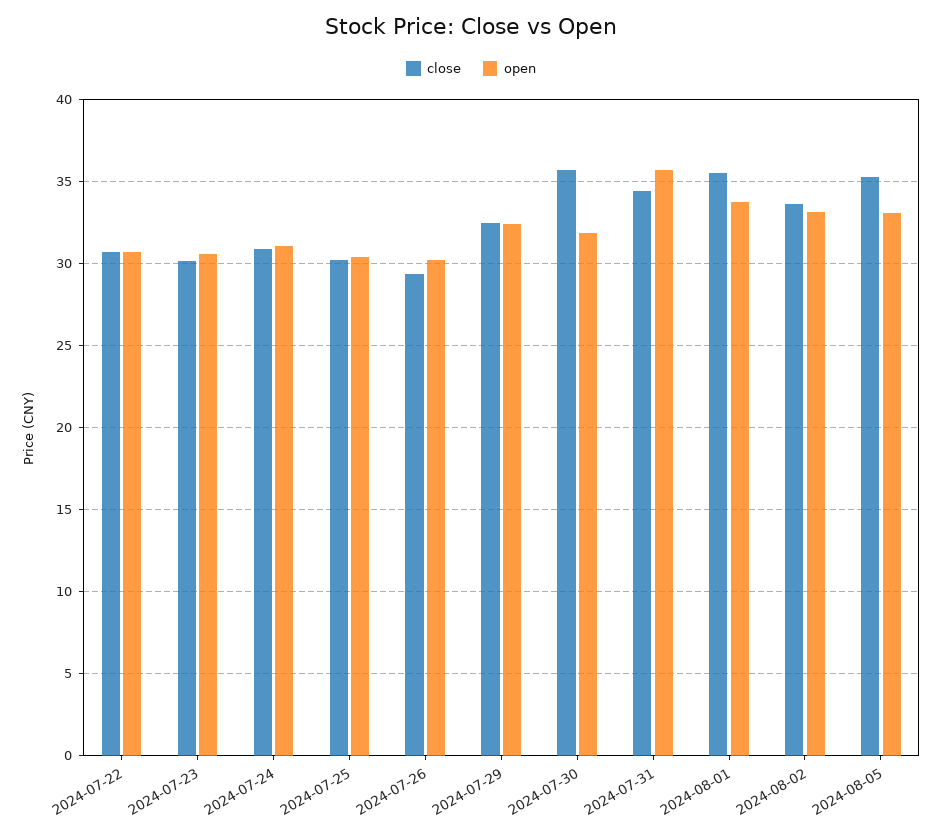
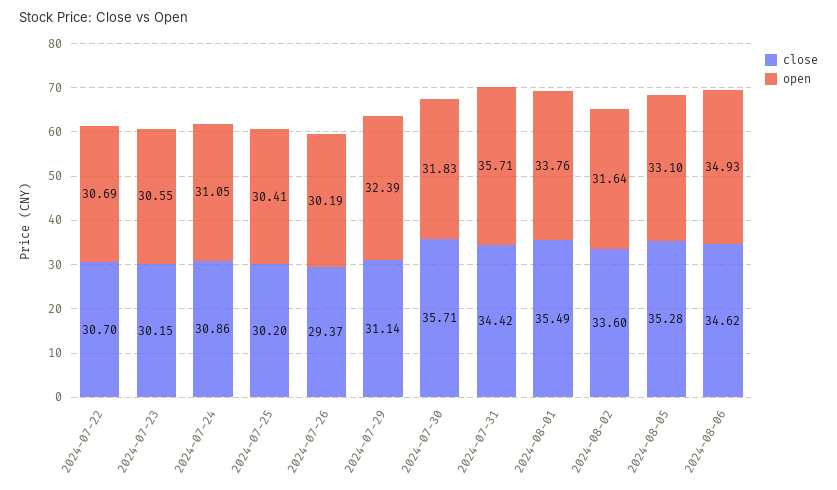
close, 2024-07-29: 32.5 -> 31.14
open, 2024-08-02: 33 -> 31.64
close, 2024-08-06: none -> 34.62
open, 2024-08-06: none -> 34.93

